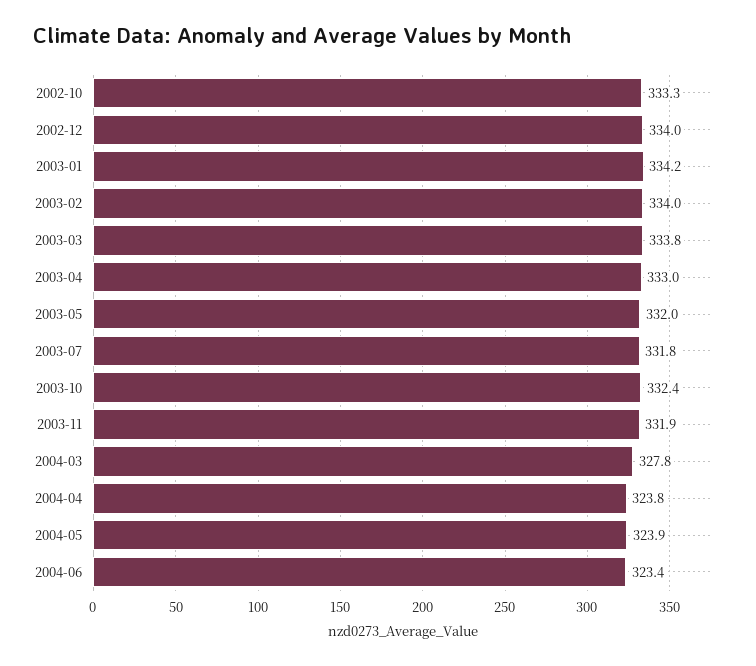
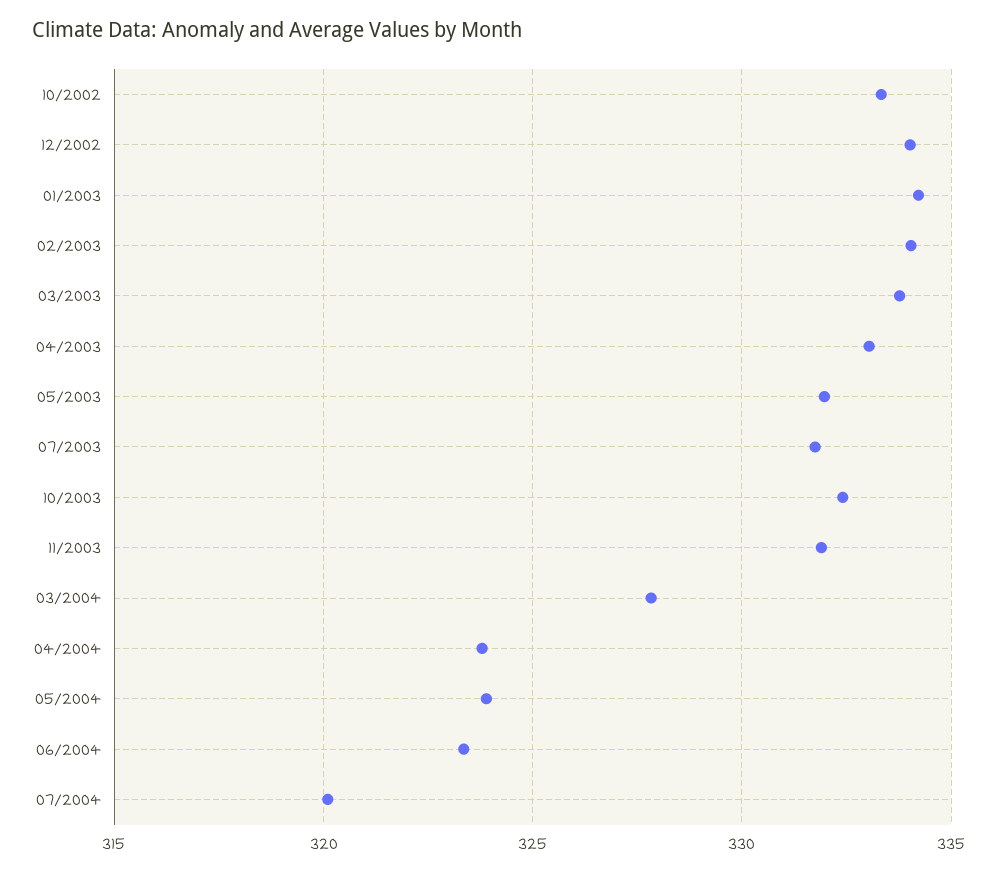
07/2004: none -> 320

